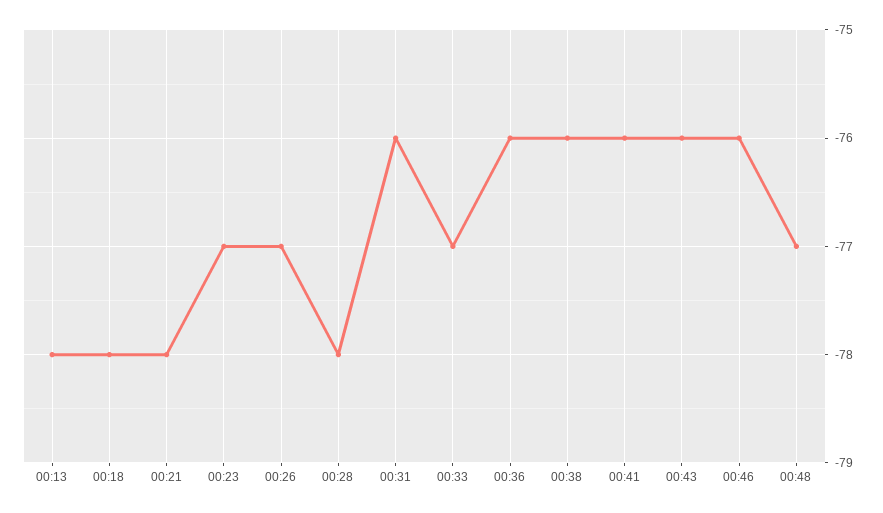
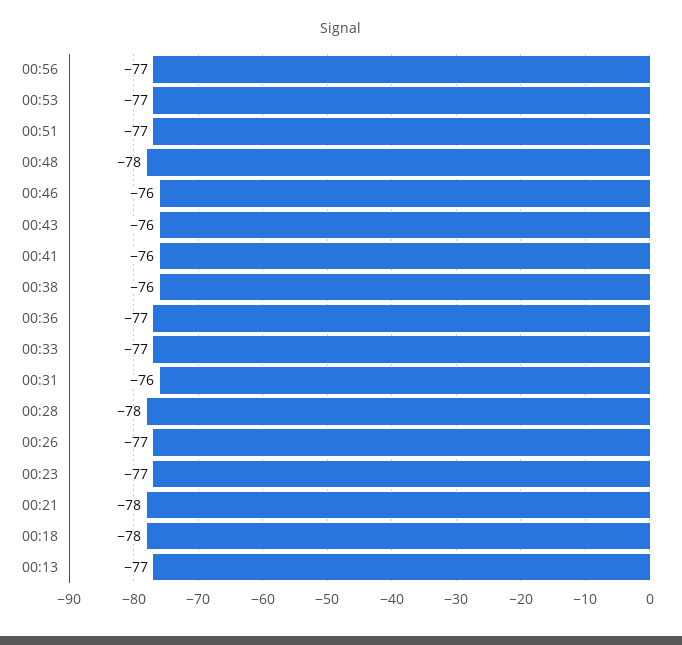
00:13: -78 -> -77
00:36: -76 -> -77
00:48: -77 -> -78
00:56: none -> -77
00:53: none -> -77
00:51: none -> -77

